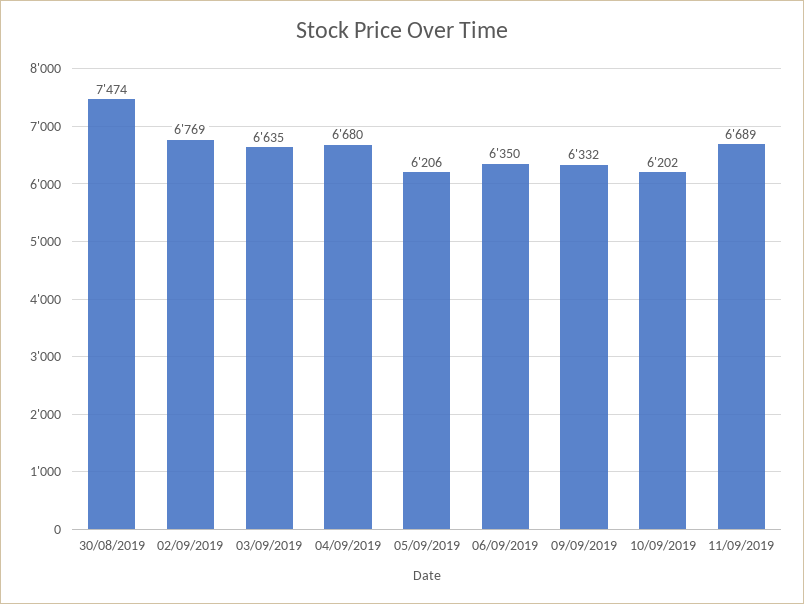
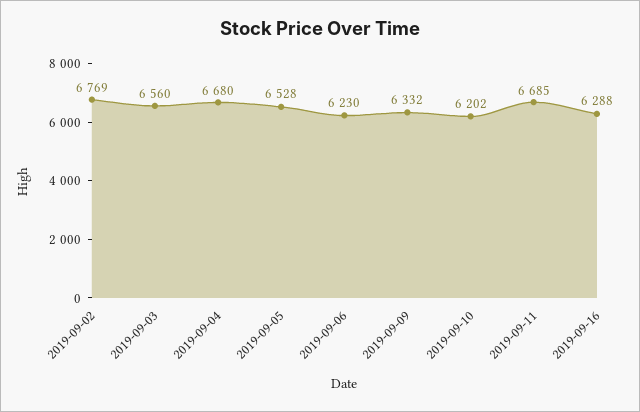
30/08/2019: 7474 -> none
03/09/2019: 6635 -> 6560
05/09/2019: 6206 -> 6528
06/09/2019: 6350 -> 6230
11/09/2019: 6689 -> 6685
2019-09-16: none -> 6288

